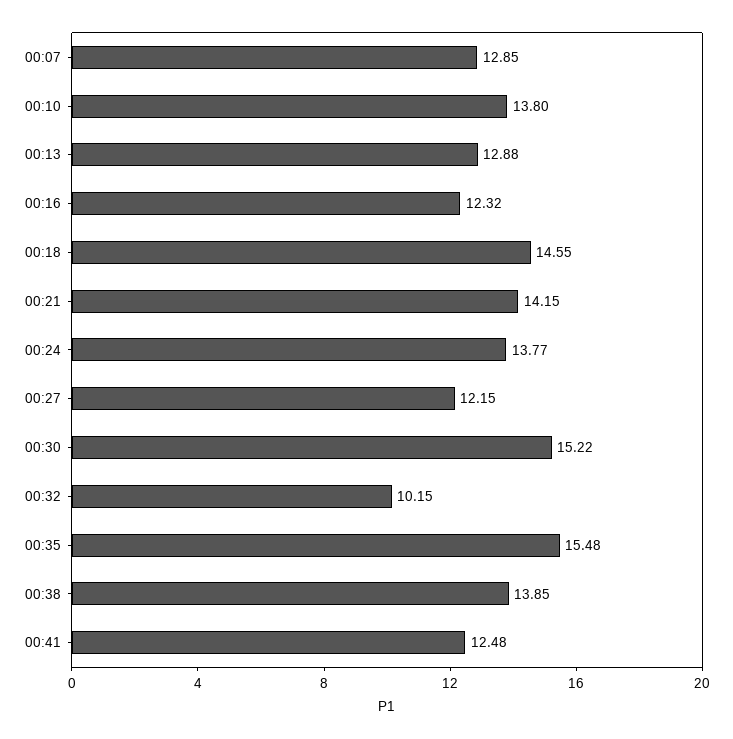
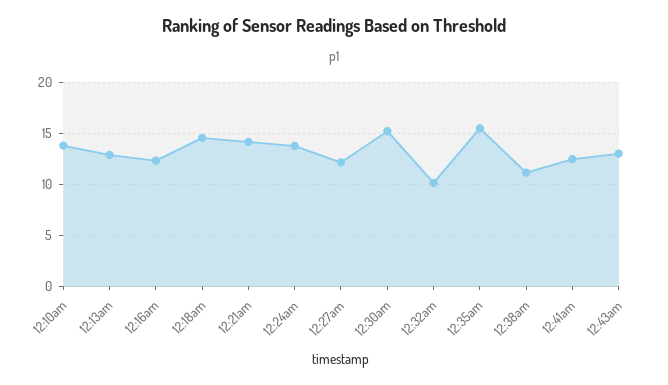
00:07: 12.85 -> none
00:38: 13.85 -> 11
12:43am: none -> 13

